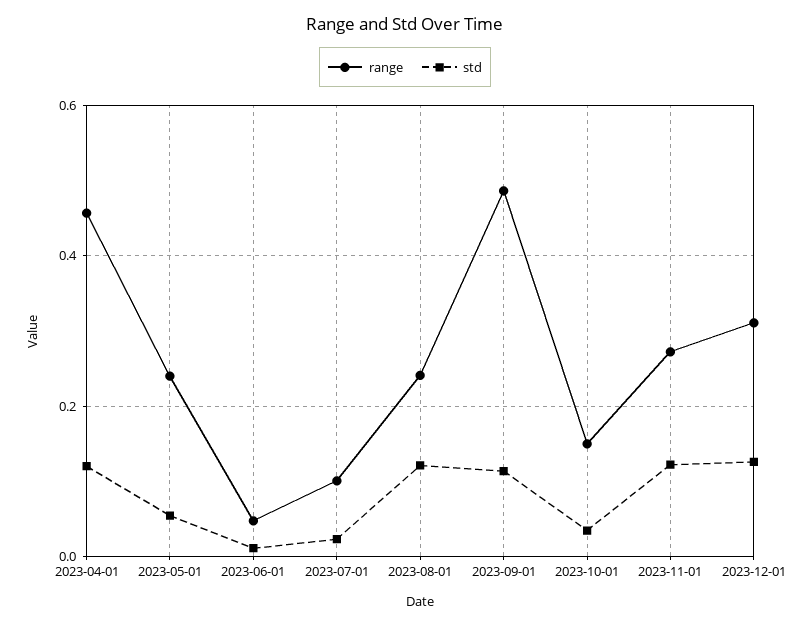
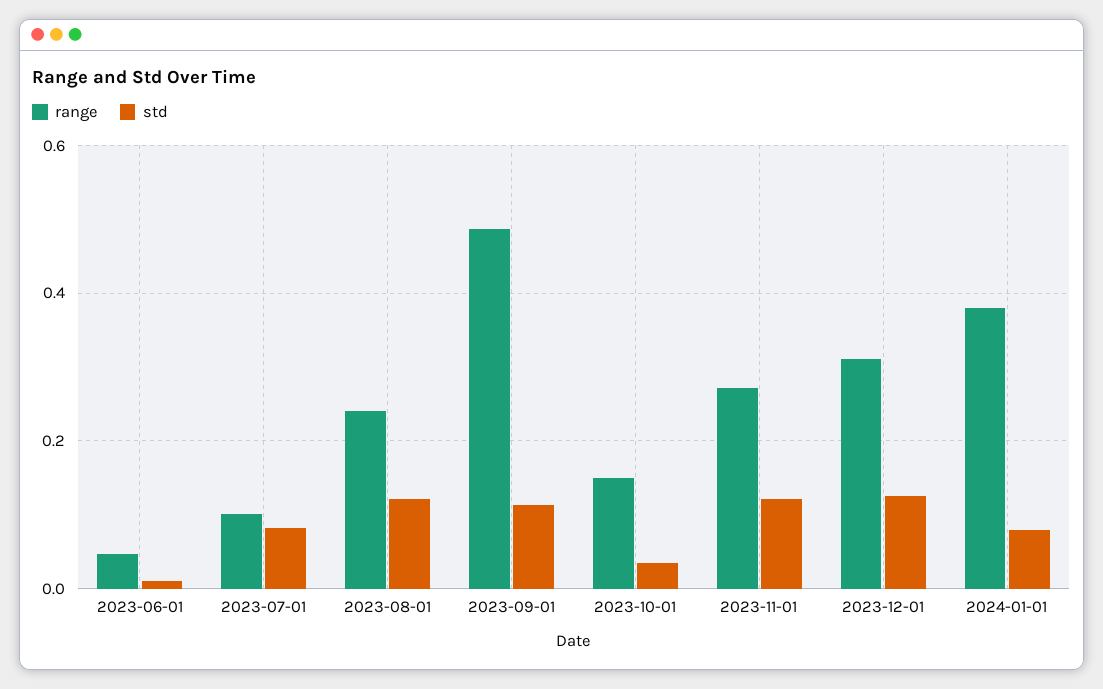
range, 2023-04-01: 0.46 -> none
std, 2023-04-01: 0.12 -> none
range, 2023-05-01: 0.24 -> none
std, 2023-05-01: 0.06 -> none
std, 2023-07-01: 0.02 -> 0.08
range, 2024-01-01: none -> 0.38
std, 2024-01-01: none -> 0.08

